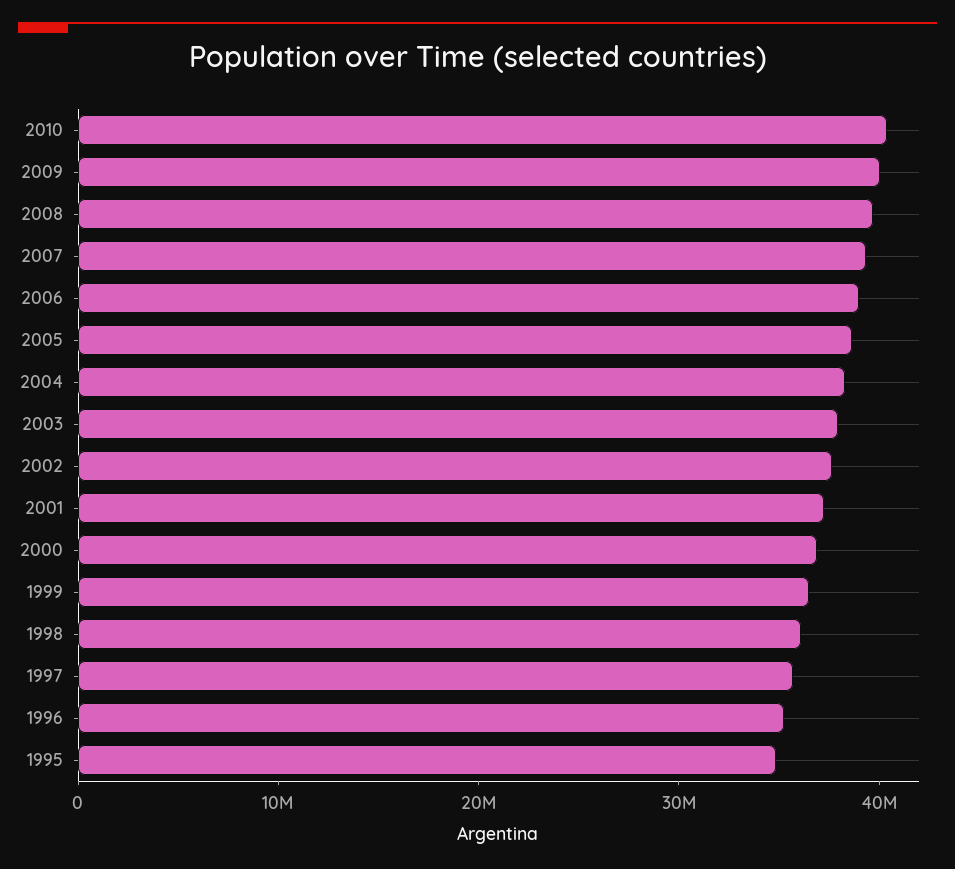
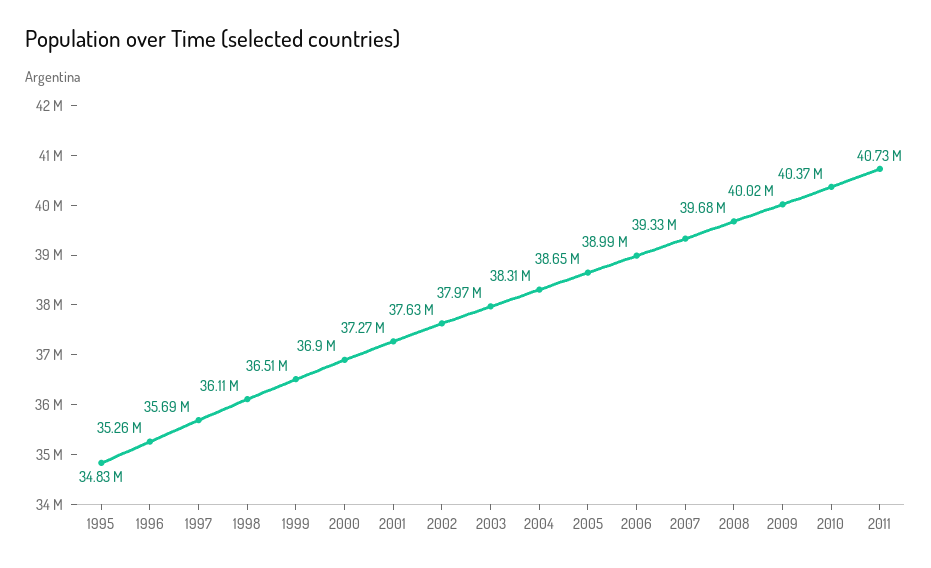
2011: none -> 40730000

